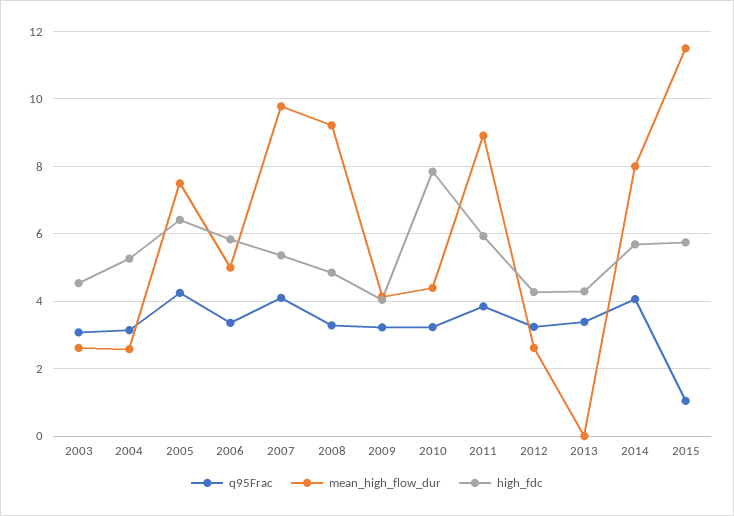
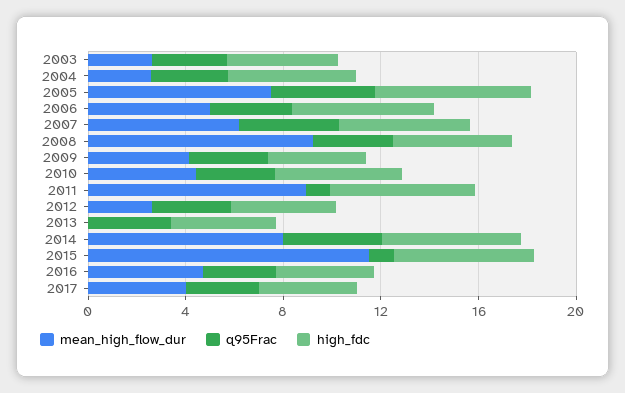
mean_high_flow_dur, 2007: 9.8 -> 6
high_fdc, 2010: 7.8 -> 5
q95Frac, 2011: 3.8 -> 1
mean_high_flow_dur, 2016: none -> 5
q95Frac, 2016: none -> 3
high_fdc, 2016: none -> 4
mean_high_flow_dur, 2017: none -> 4
q95Frac, 2017: none -> 3
high_fdc, 2017: none -> 4

